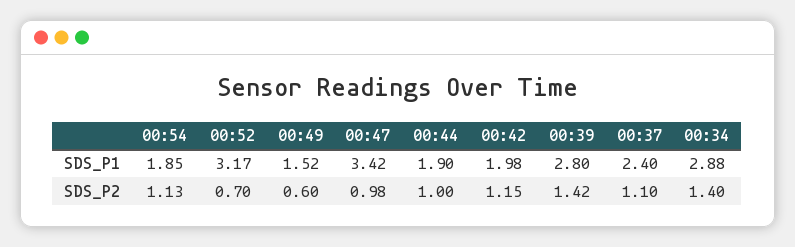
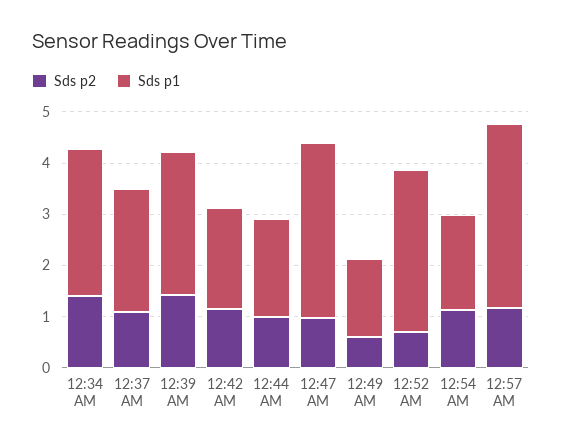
SDS_P2, 12:57 AM: none -> 1.2
SDS_P1, 12:57 AM: none -> 3.6

